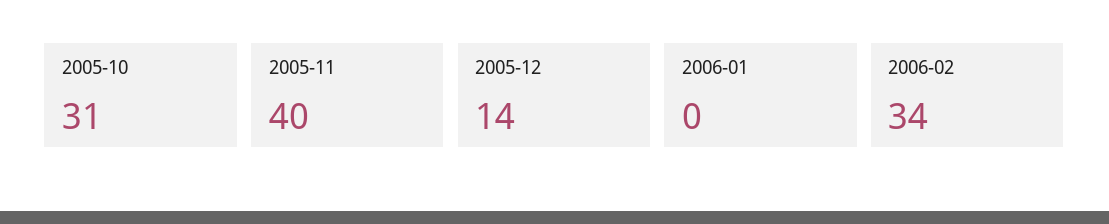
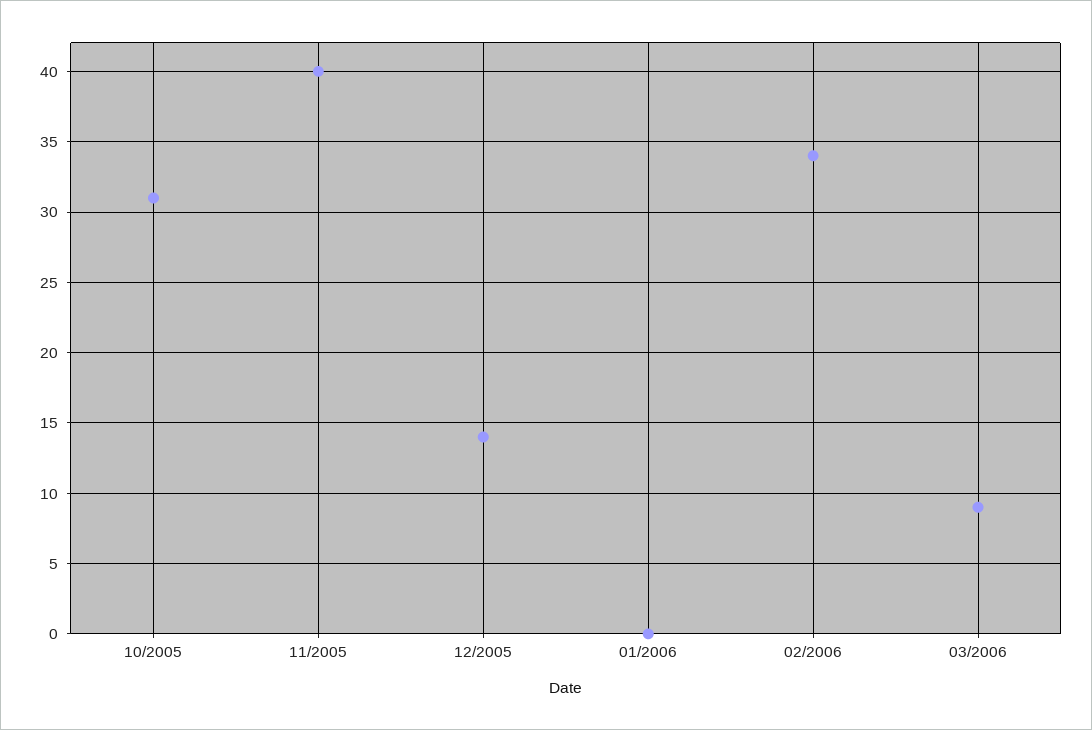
03/2006: none -> 9

